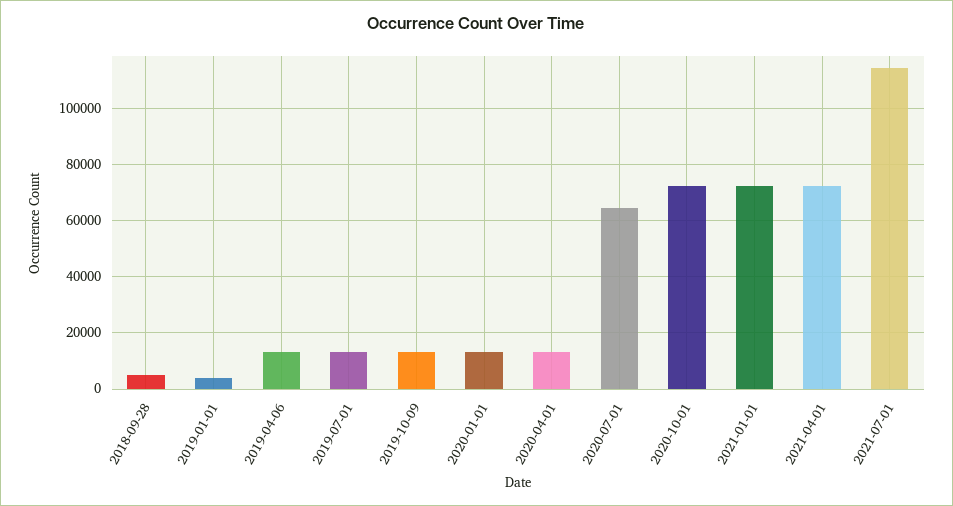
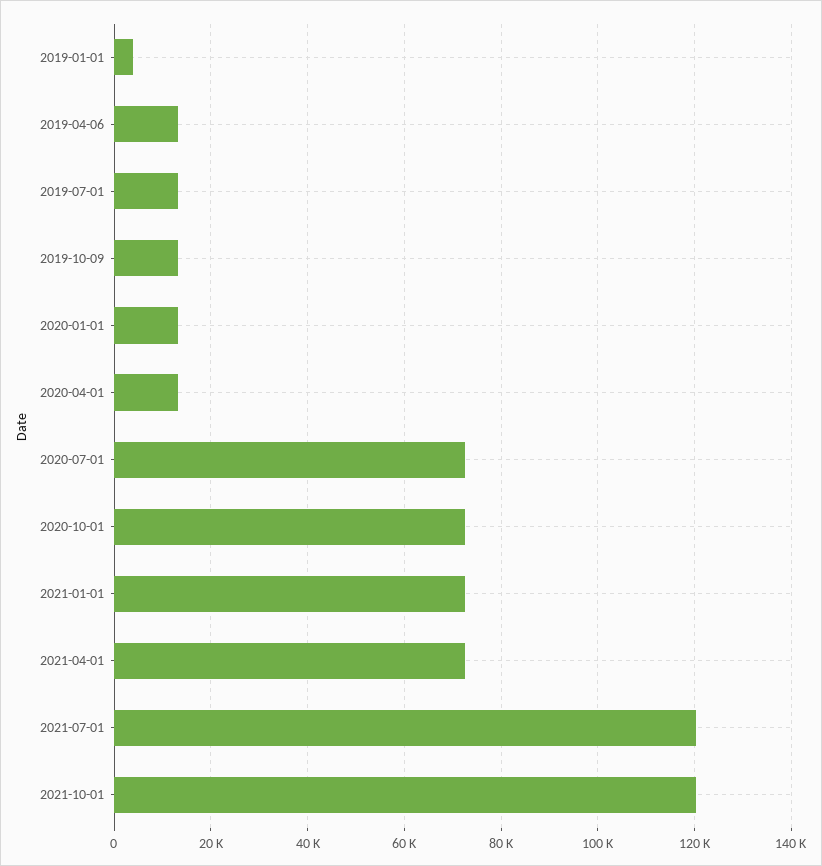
2018-09-28: 5000 -> none
2020-07-01: 65000 -> 72000
2021-07-01: 115000 -> 120000
2021-10-01: none -> 120000

